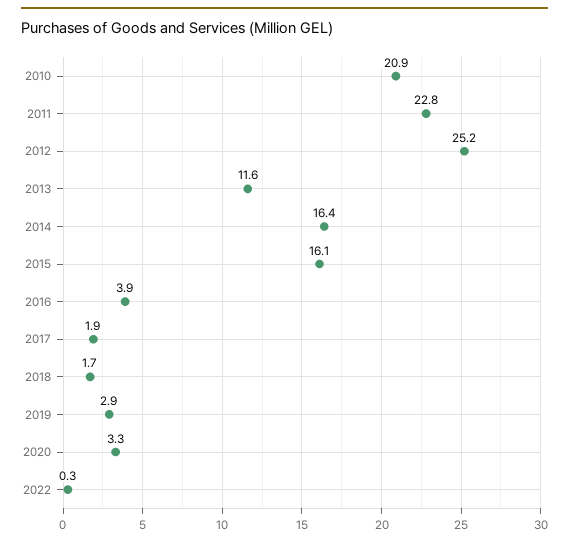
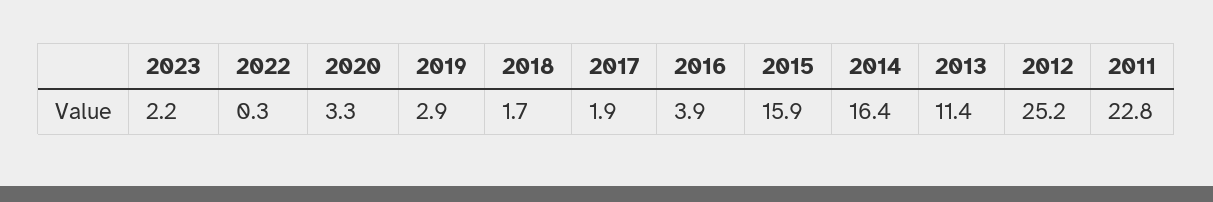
2010: 20.9 -> none
2013: 11.6 -> 11.4
2015: 16.1 -> 15.9
2023: none -> 2.2

